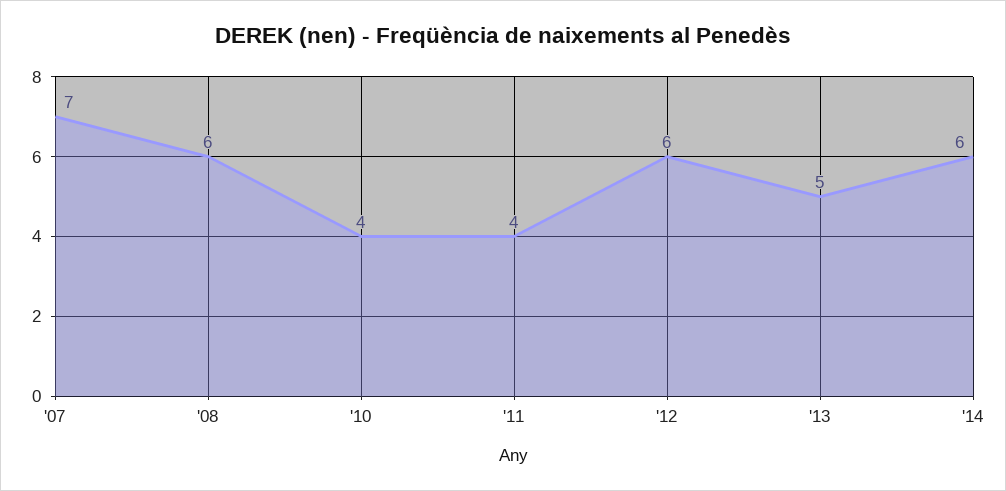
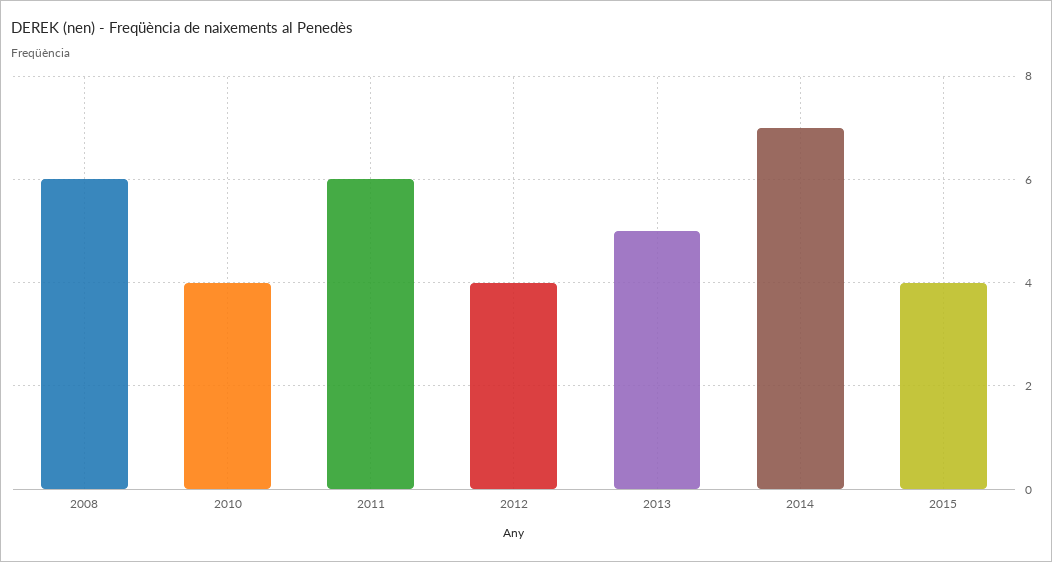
'07: 7 -> none
'11: 4 -> 6
'12: 6 -> 4
'14: 6 -> 7
2015: none -> 4

